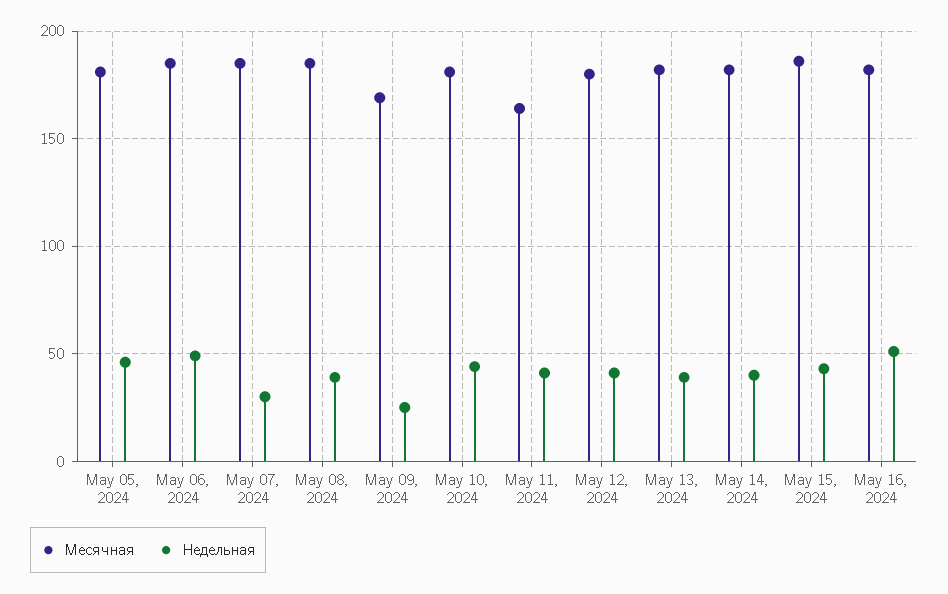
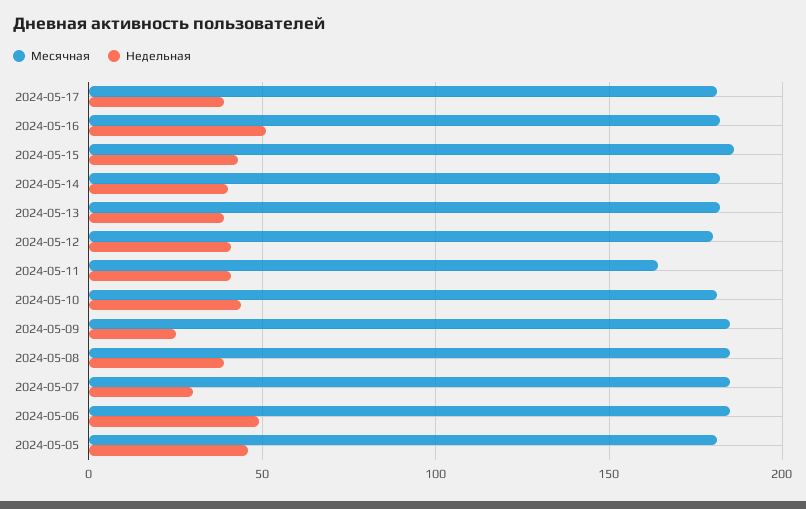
Месячная, May 09, 2024: 170 -> 185
Месячная, 2024-05-17: none -> 180
Недельная, 2024-05-17: none -> 40

